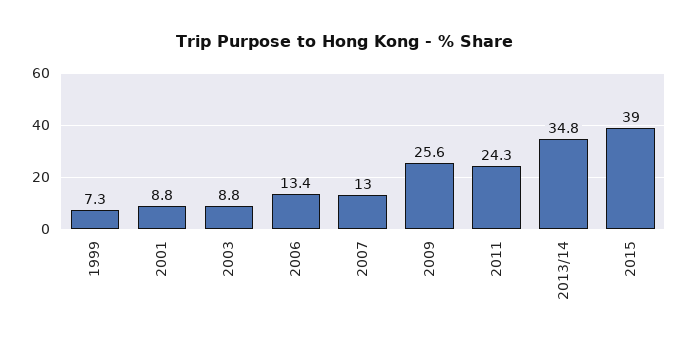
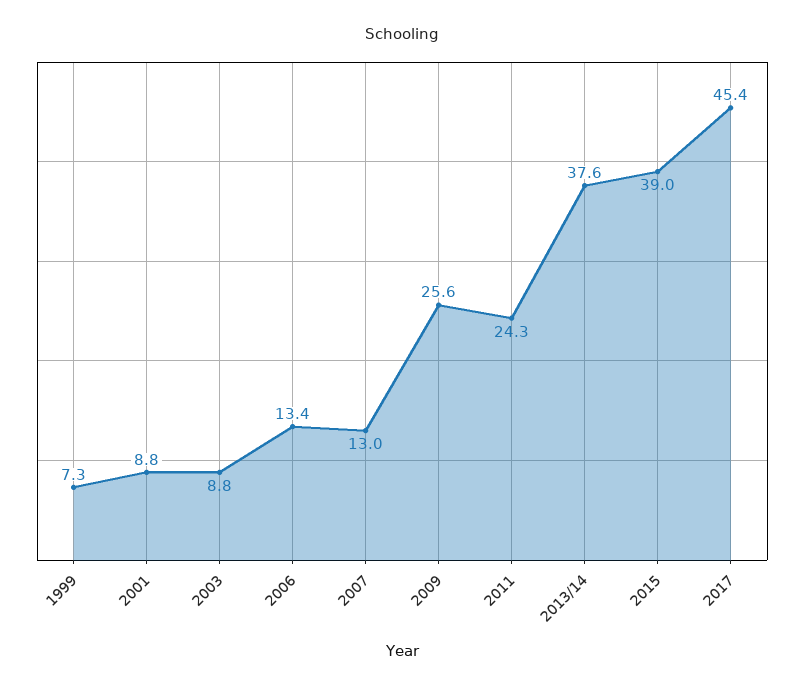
2013/14: 34.8 -> 37.6
2017: none -> 45.4

